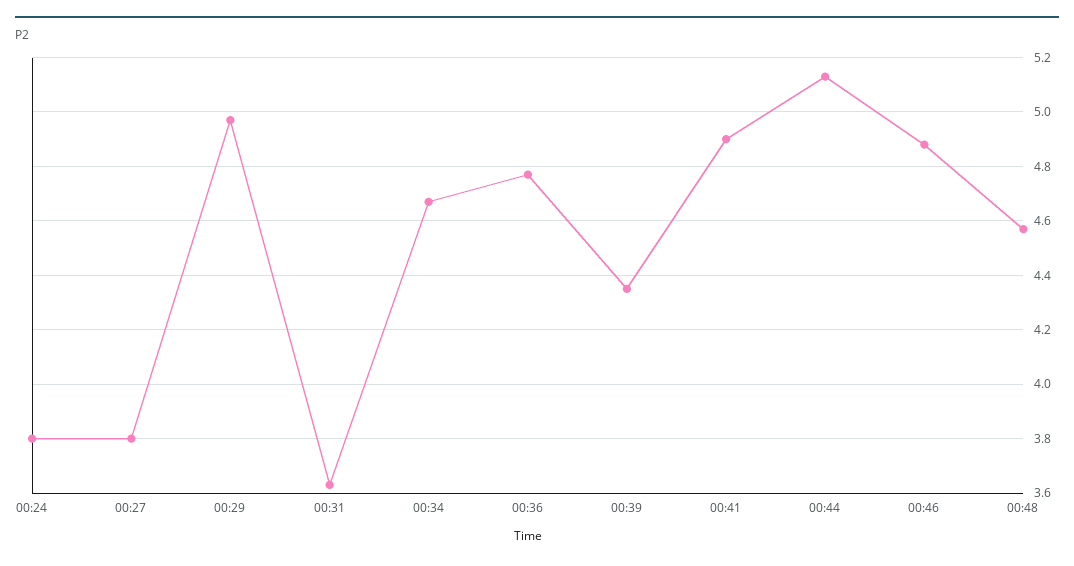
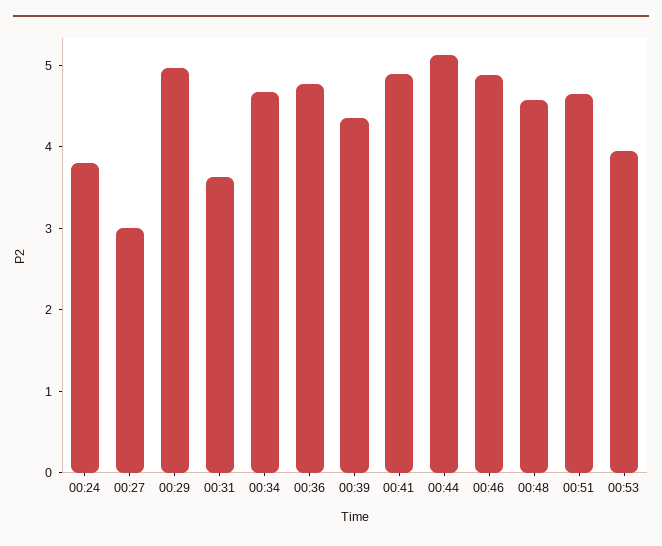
00:27: 3.8 -> 3
00:51: none -> 4.6
00:53: none -> 4

